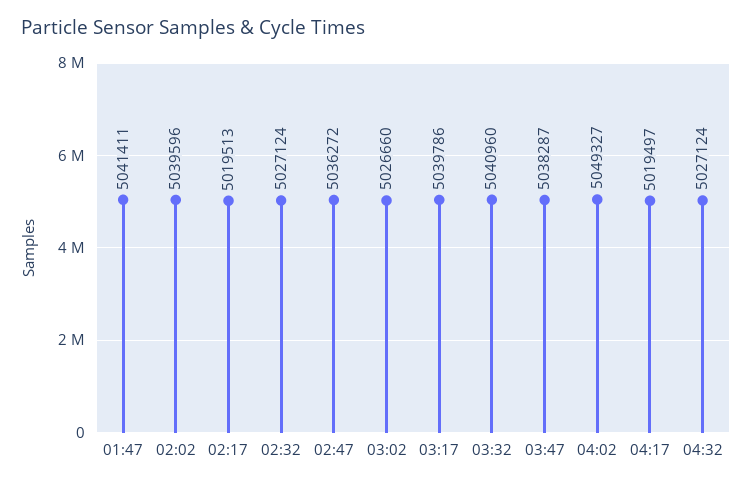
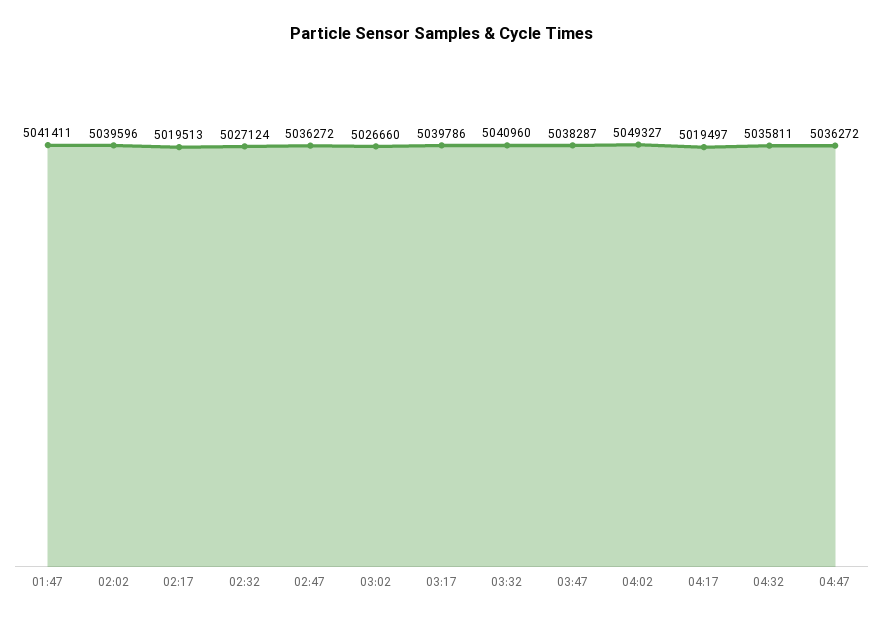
04:32: 5027124 -> 5035811
04:47: none -> 5036272

